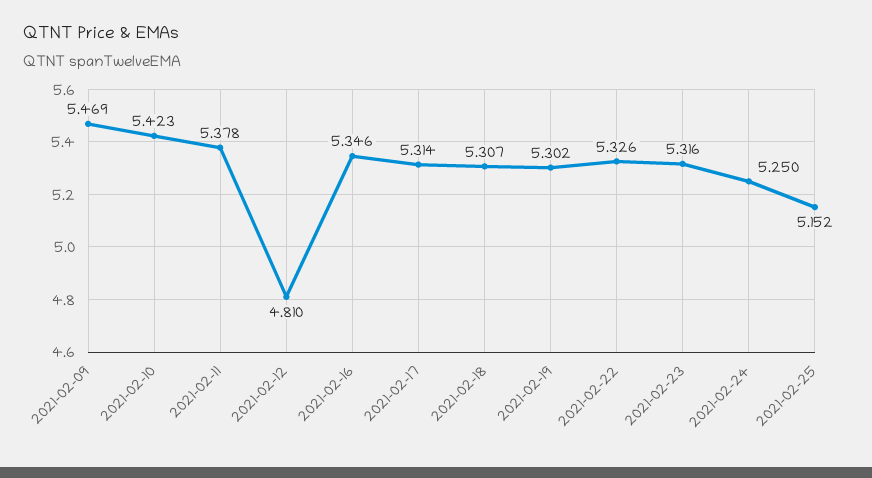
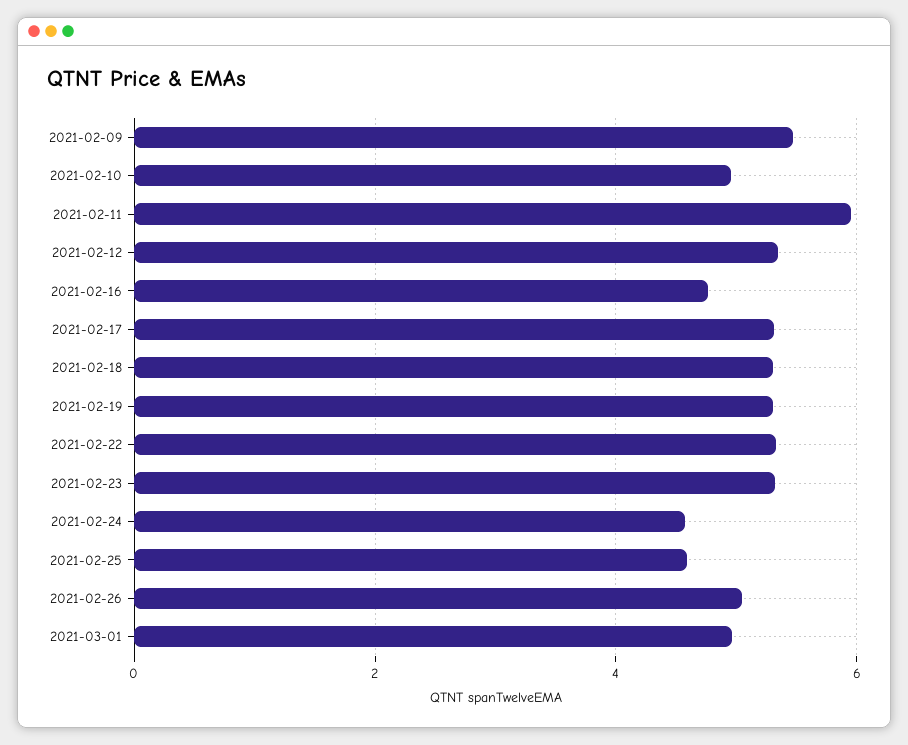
2021-02-10: 5.423 -> 5
2021-02-11: 5.378 -> 6
2021-02-12: 4.81 -> 5.4
2021-02-16: 5.346 -> 4.8
2021-02-24: 5.25 -> 4.6
2021-02-25: 5.152 -> 4.6
2021-02-26: none -> 5
2021-03-01: none -> 5

